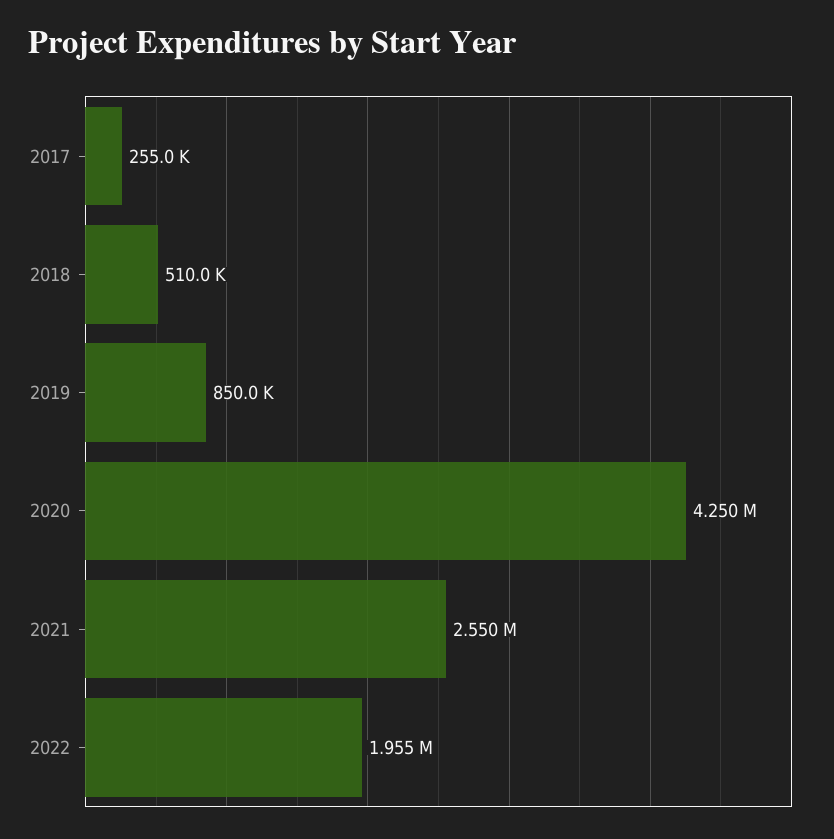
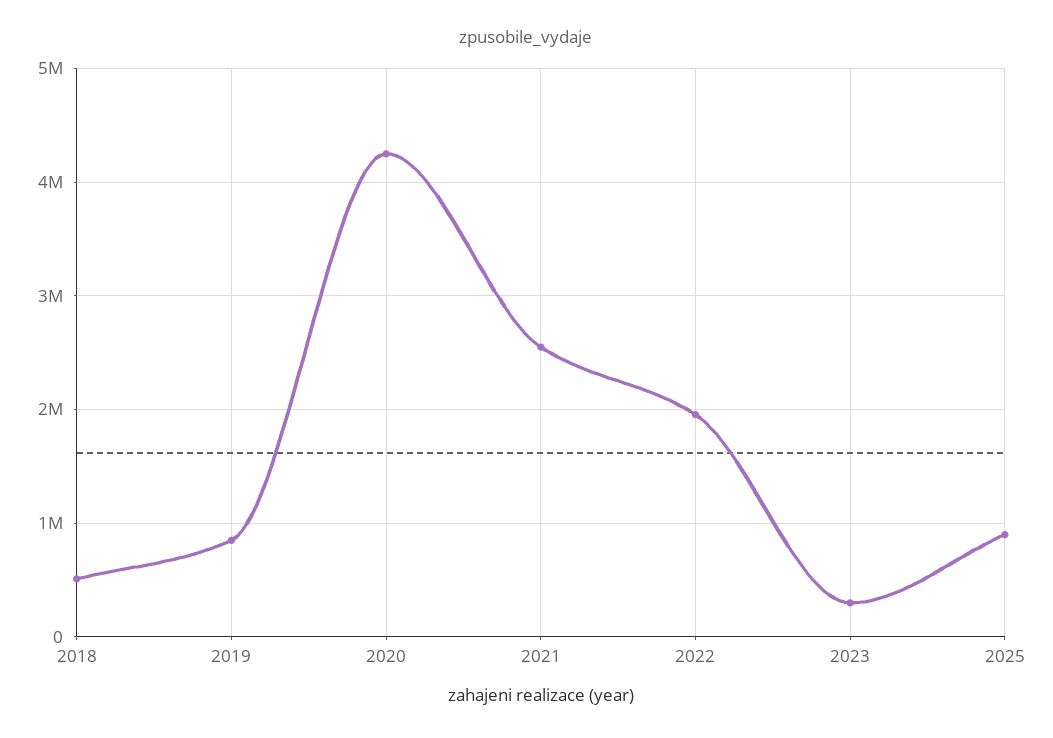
2017: 255000 -> none
2023: none -> 300000
2025: none -> 900000

